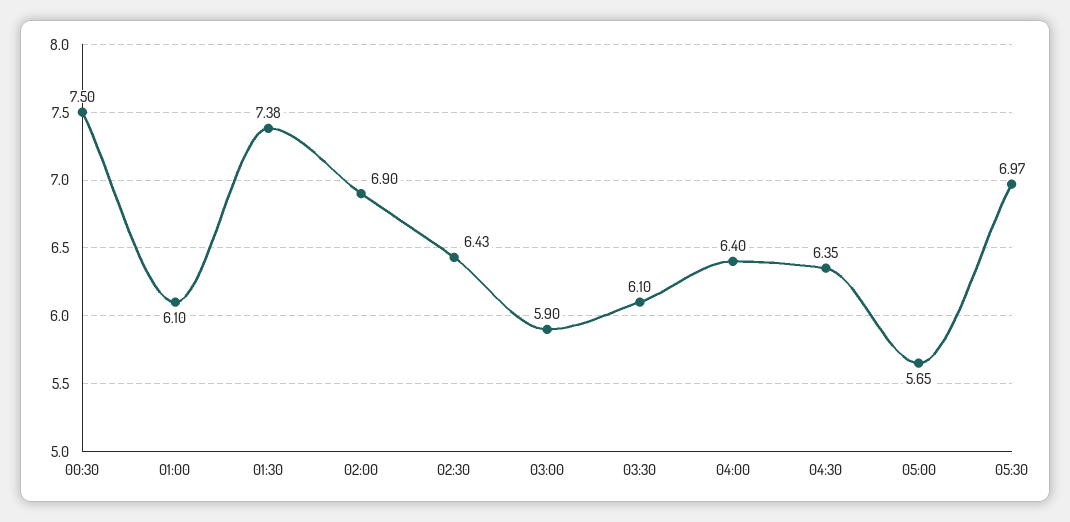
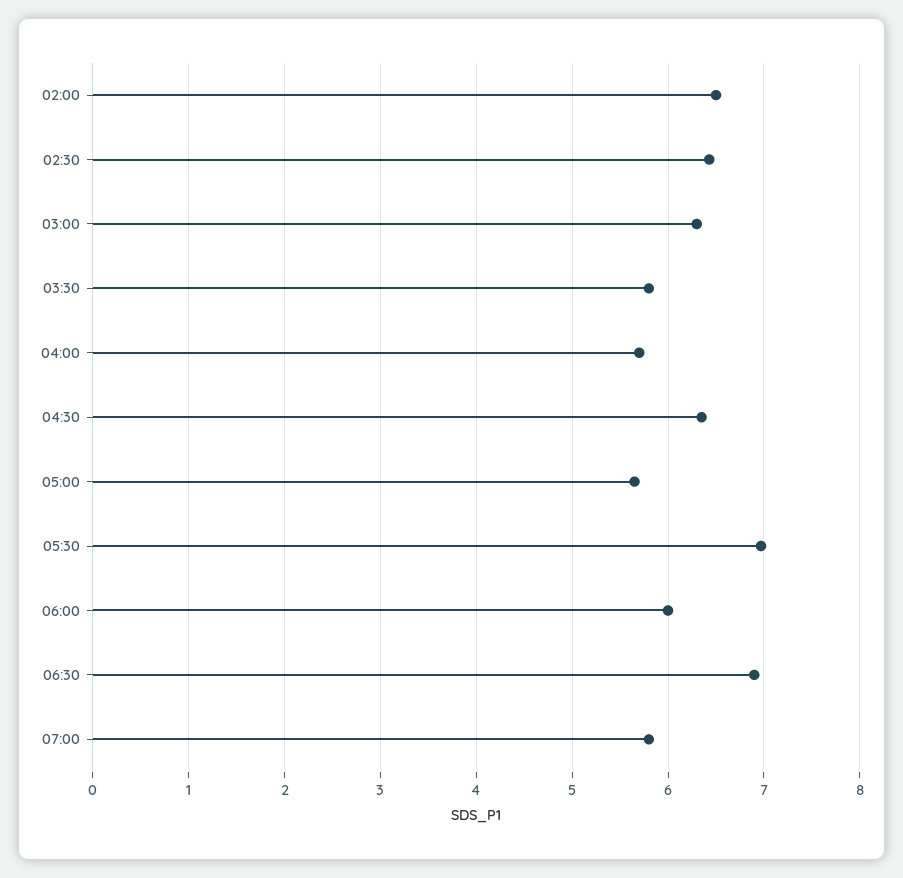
00:30: 7.5 -> none
01:00: 6.1 -> none
01:30: 7.38 -> none
02:00: 6.9 -> 6.5
03:00: 5.9 -> 6.3
03:30: 6.1 -> 5.8
04:00: 6.4 -> 5.7
06:00: none -> 6
06:30: none -> 6.9
07:00: none -> 5.8

